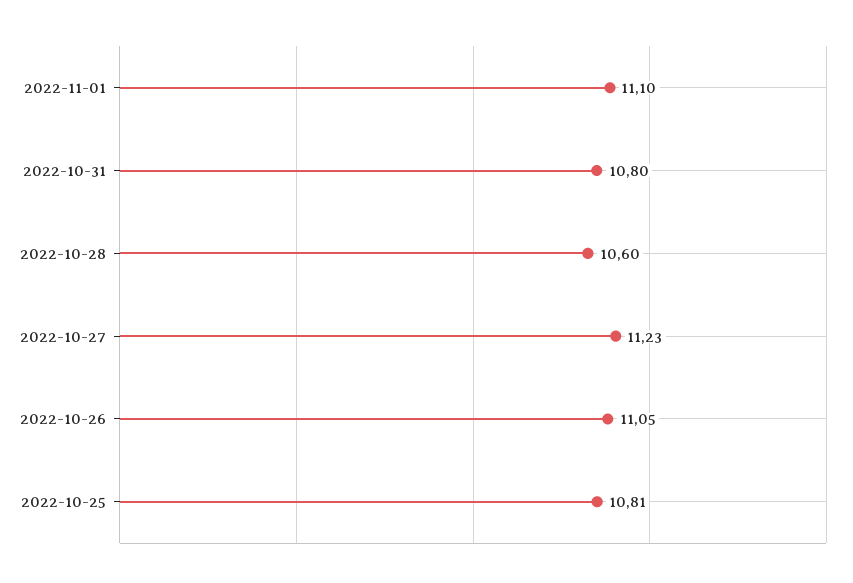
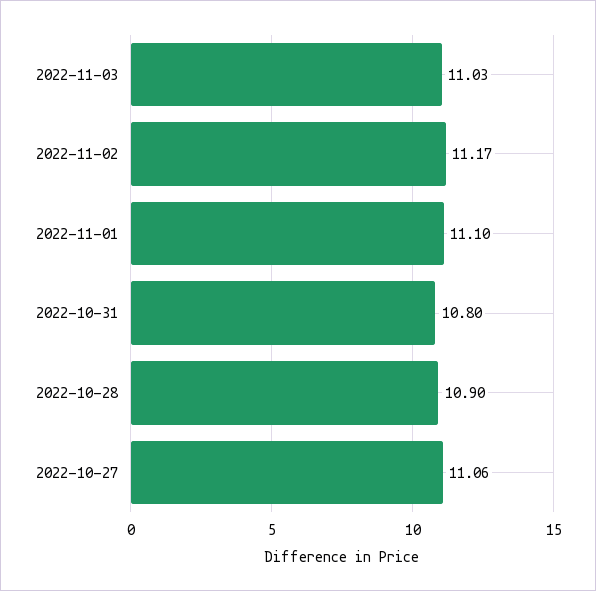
2022-10-28: 10.6 -> 10.9
2022-10-27: 11.23 -> 11.06
2022-10-26: 11.05 -> none
2022-10-25: 10.81 -> none
2022-11-03: none -> 11.03
2022-11-02: none -> 11.17

